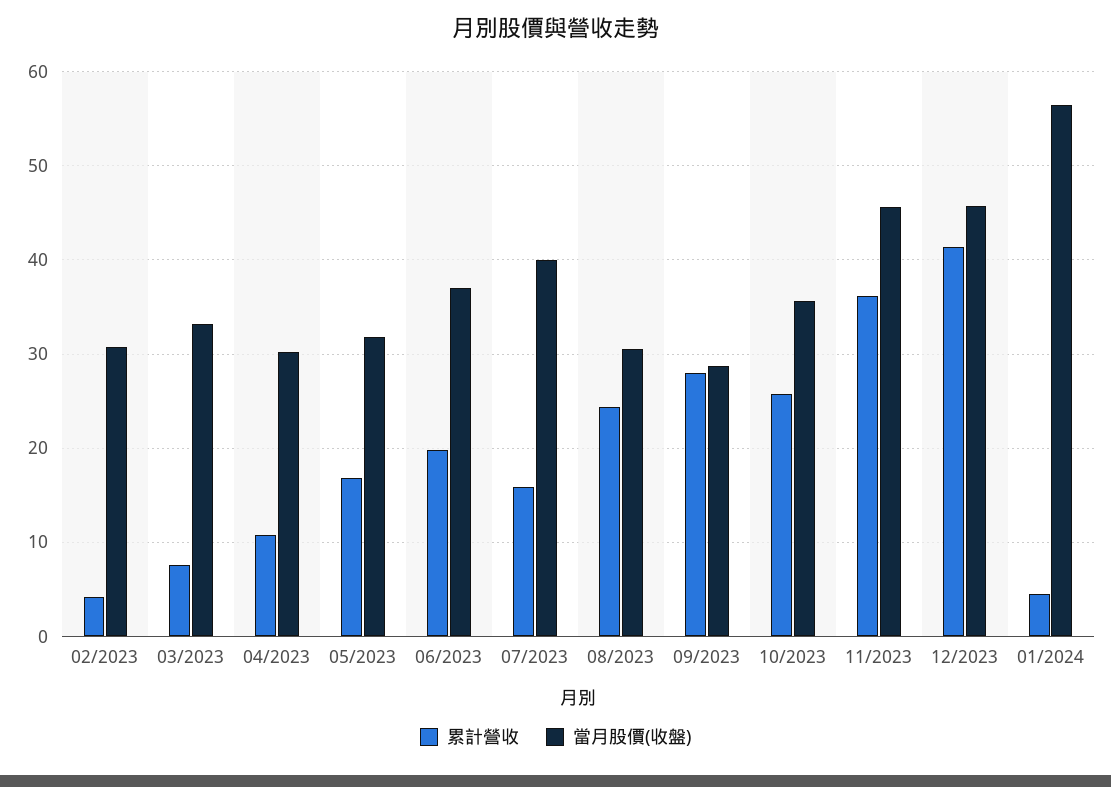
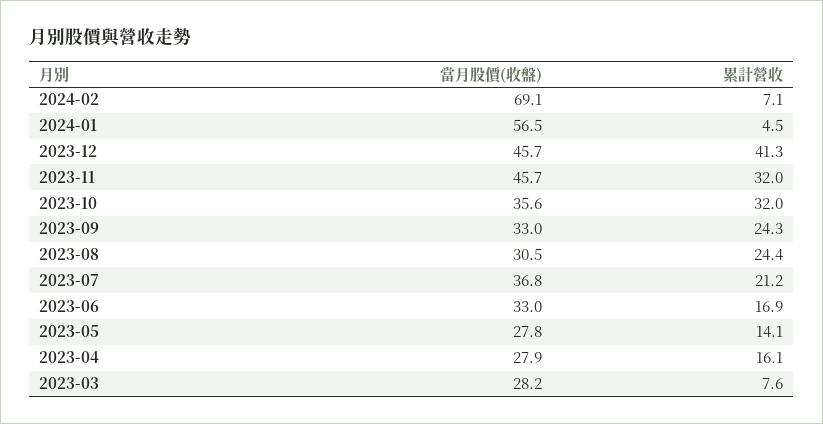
累計營收, 02/2023: 4 -> none
當月股價(收盤), 02/2023: 31 -> none
當月股價(收盤), 03/2023: 33 -> 28.2
累計營收, 04/2023: 11 -> 16.1
當月股價(收盤), 04/2023: 30 -> 27.9
累計營收, 05/2023: 17 -> 14.1
當月股價(收盤), 05/2023: 32 -> 27.8
累計營收, 06/2023: 20 -> 16.9
當月股價(收盤), 06/2023: 37 -> 33
累計營收, 07/2023: 16 -> 21.2
當月股價(收盤), 07/2023: 40 -> 36.8
累計營收, 09/2023: 28 -> 24.3
當月股價(收盤), 09/2023: 29 -> 33
累計營收, 10/2023: 26 -> 32
累計營收, 11/2023: 36 -> 32
當月股價(收盤), 2024-02: none -> 69.1
累計營收, 2024-02: none -> 7.1

